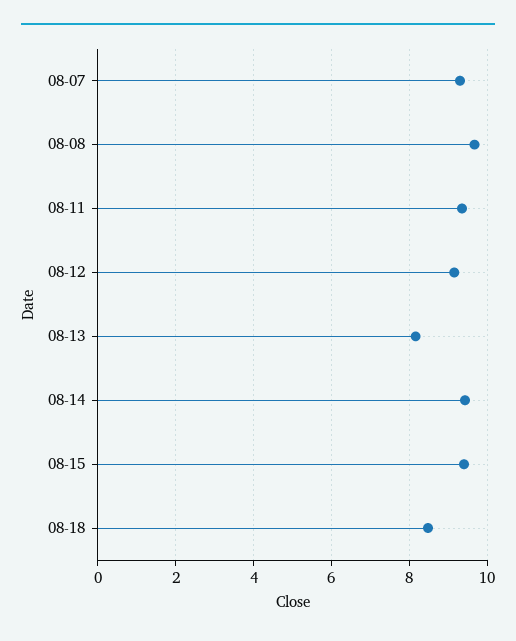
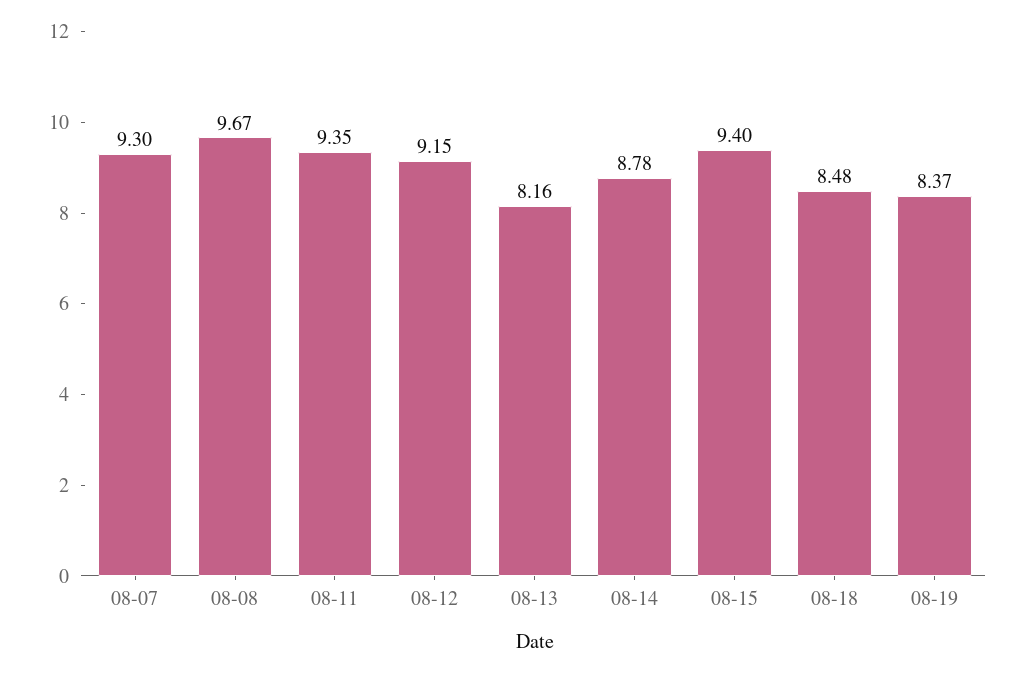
08-14: 9.4 -> 8.78
08-19: none -> 8.37

